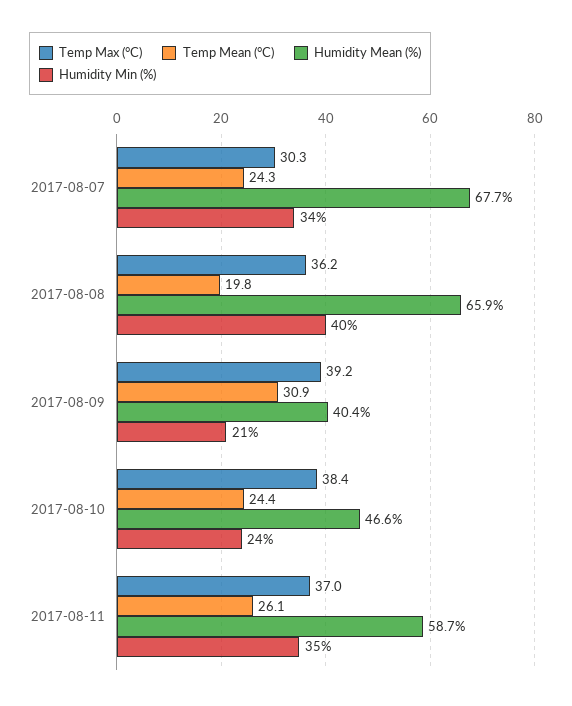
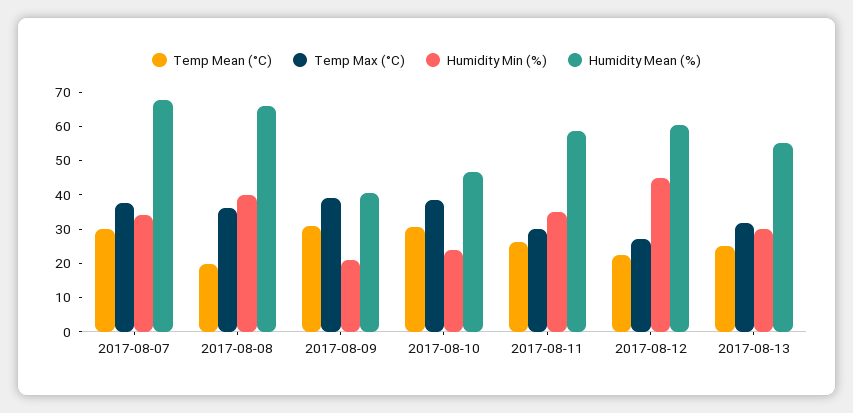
Temp Max (°C), 2017-08-07: 30.3 -> 37.5
Temp Mean (°C), 2017-08-07: 24.3 -> 30
Temp Mean (°C), 2017-08-10: 24.4 -> 30
Temp Max (°C), 2017-08-11: 37 -> 30
Temp Mean (°C), 2017-08-12: none -> 22.5
Temp Max (°C), 2017-08-12: none -> 27.5
Humidity Min (%), 2017-08-12: none -> 45
Humidity Mean (%), 2017-08-12: none -> 60
Temp Mean (°C), 2017-08-13: none -> 25
Temp Max (°C), 2017-08-13: none -> 32.5
Humidity Min (%), 2017-08-13: none -> 30
Humidity Mean (%), 2017-08-13: none -> 55

